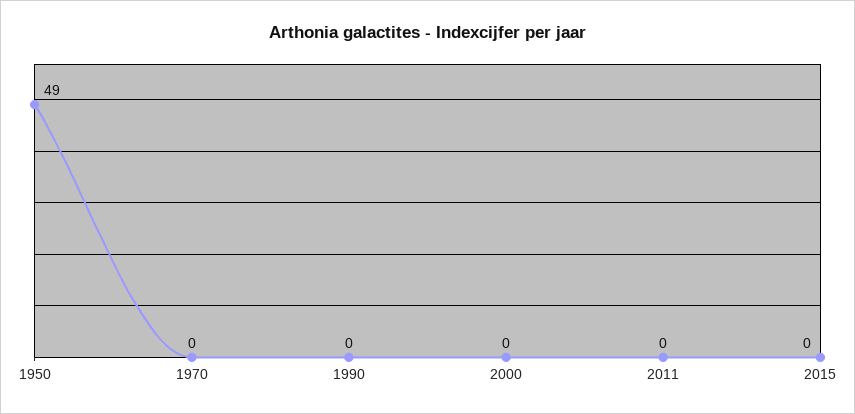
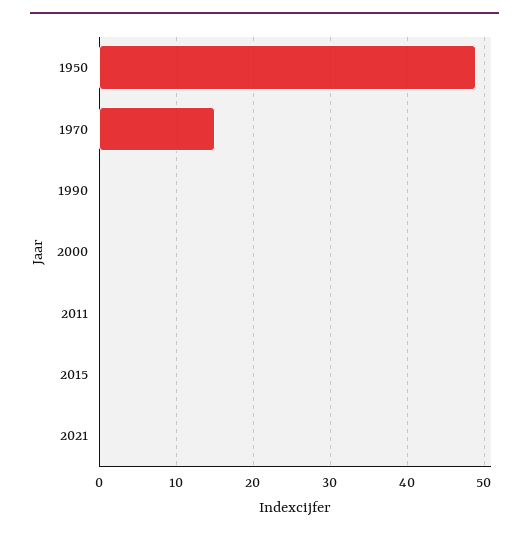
1970: 0 -> 15
2021: none -> 0

